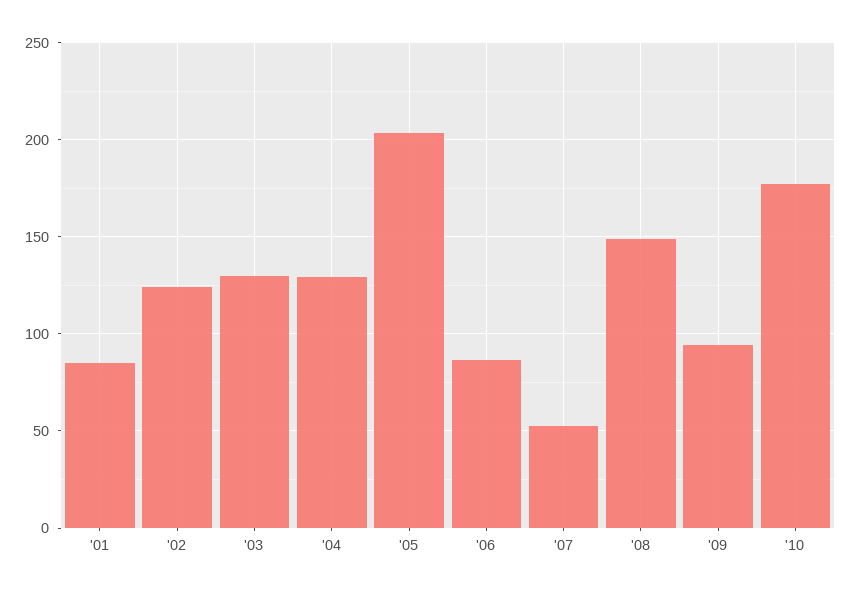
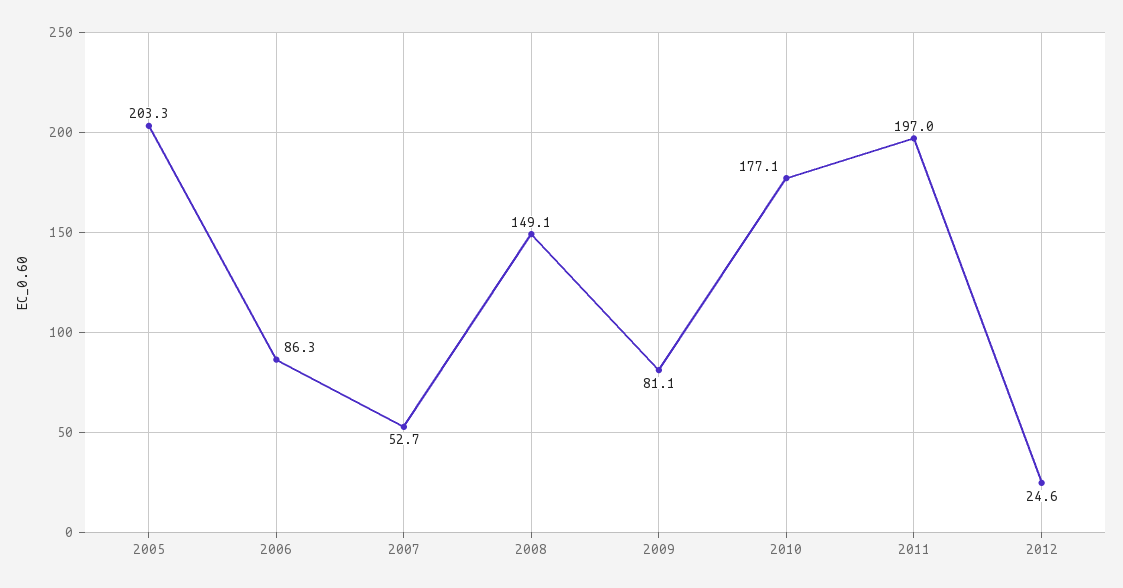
'01: 85 -> none
'02: 125 -> none
'03: 130 -> none
'04: 130 -> none
'09: 95 -> 81.1
2011: none -> 197
2012: none -> 24.6

